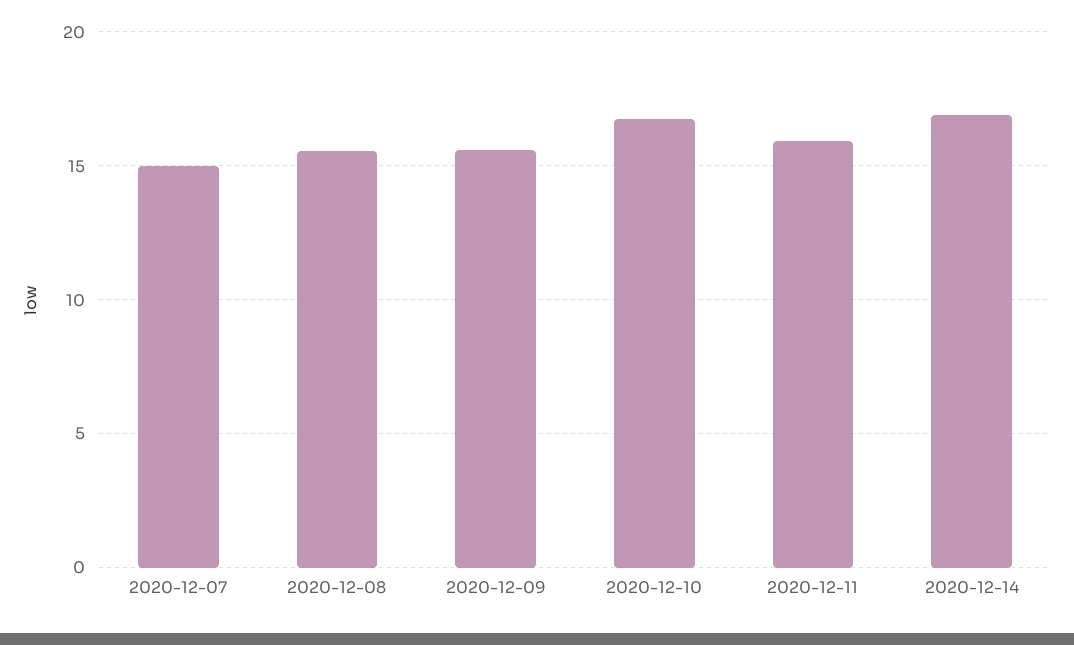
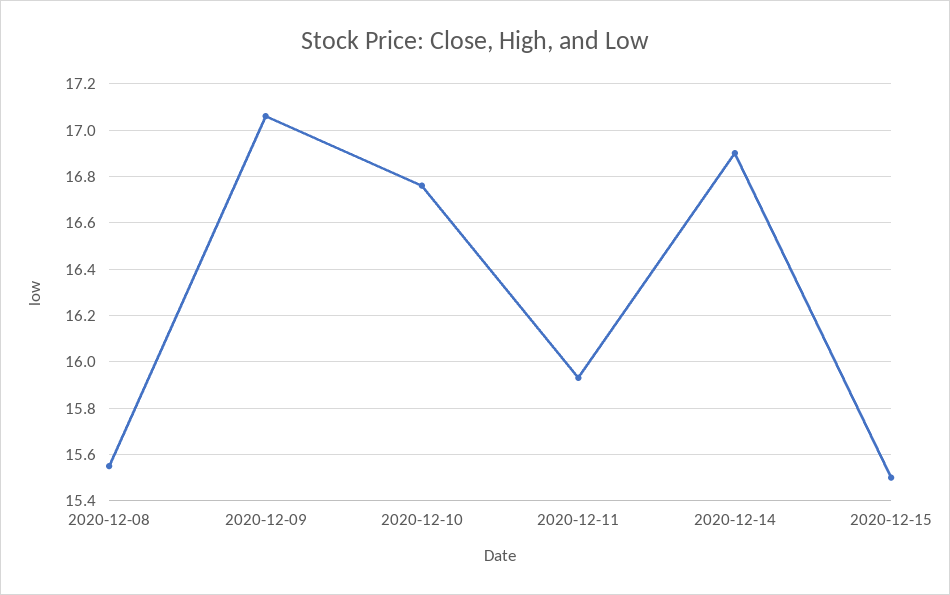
2020-12-07: 15 -> none
2020-12-09: 15.5 -> 17.05
2020-12-15: none -> 15.5

